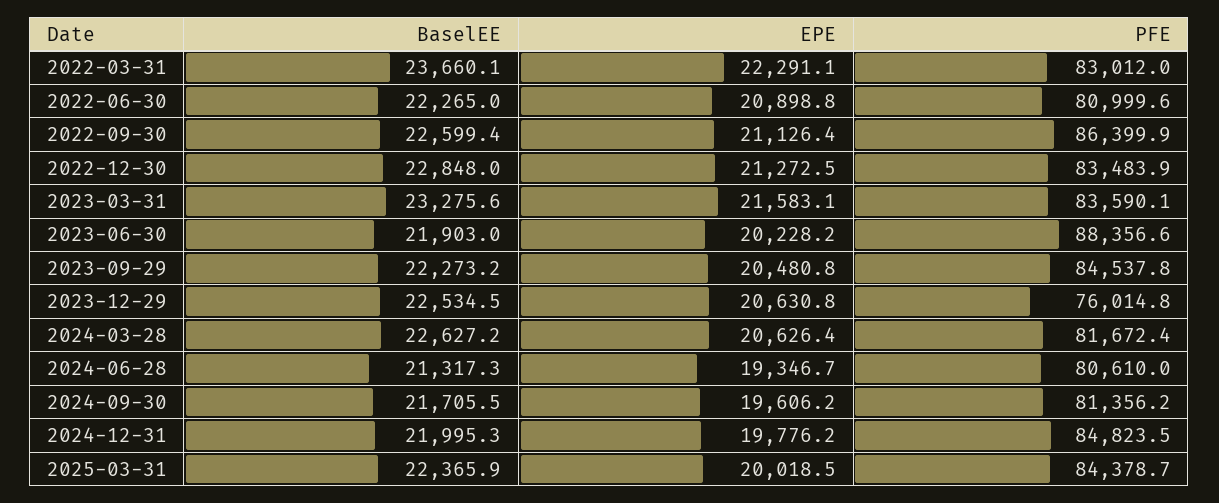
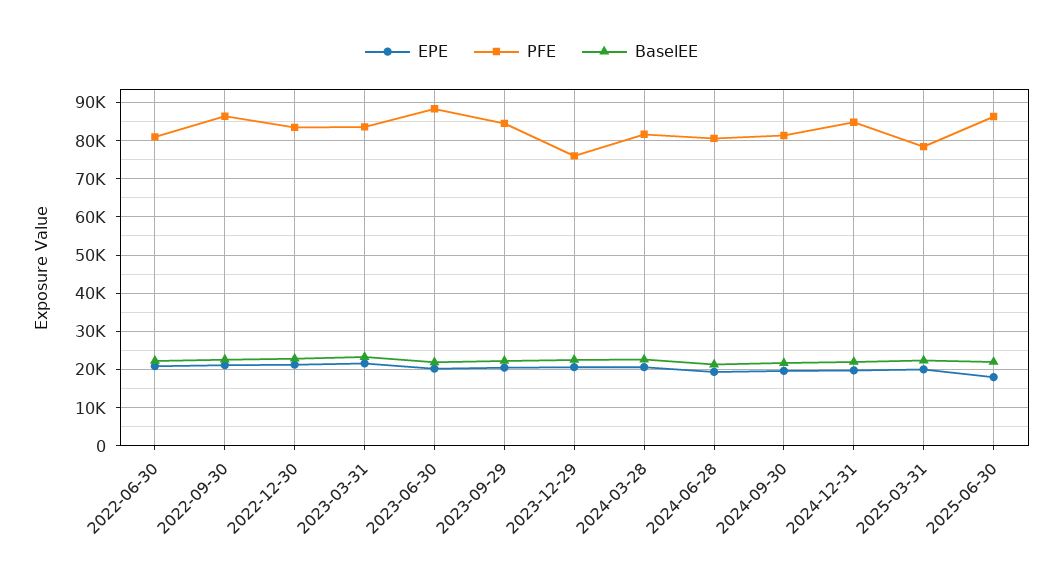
BaselEE, 2022-03-31: 23660.1 -> none
EPE, 2022-03-31: 22291.1 -> none
PFE, 2022-03-31: 83012 -> none
PFE, 2025-03-31: 84378.7 -> 78000
EPE, 2025-06-30: none -> 18000
PFE, 2025-06-30: none -> 86000
BaselEE, 2025-06-30: none -> 22000

